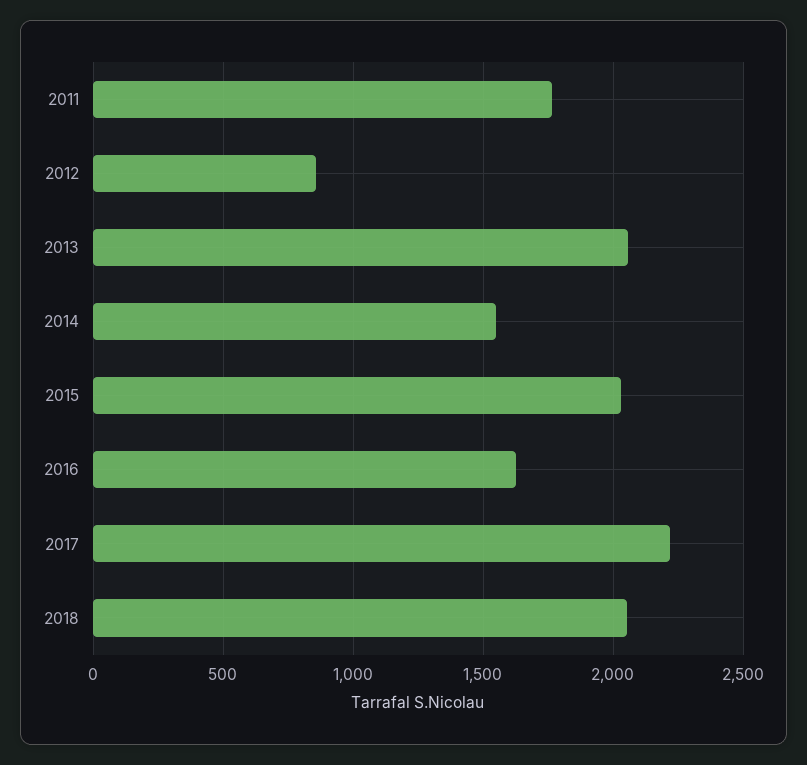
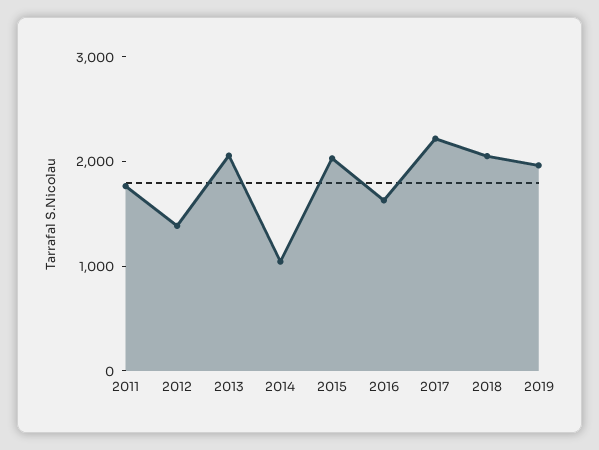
2012: 850 -> 1400
2014: 1550 -> 1000
2019: none -> 2000

